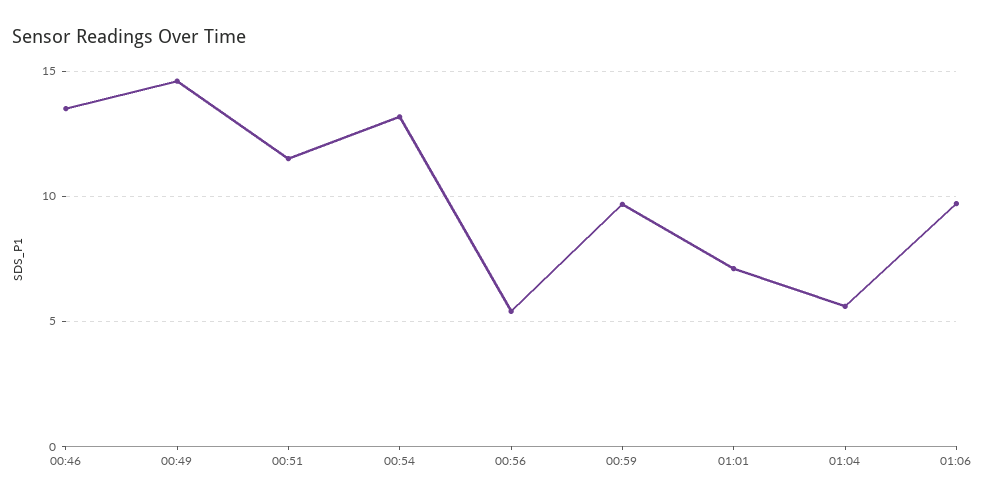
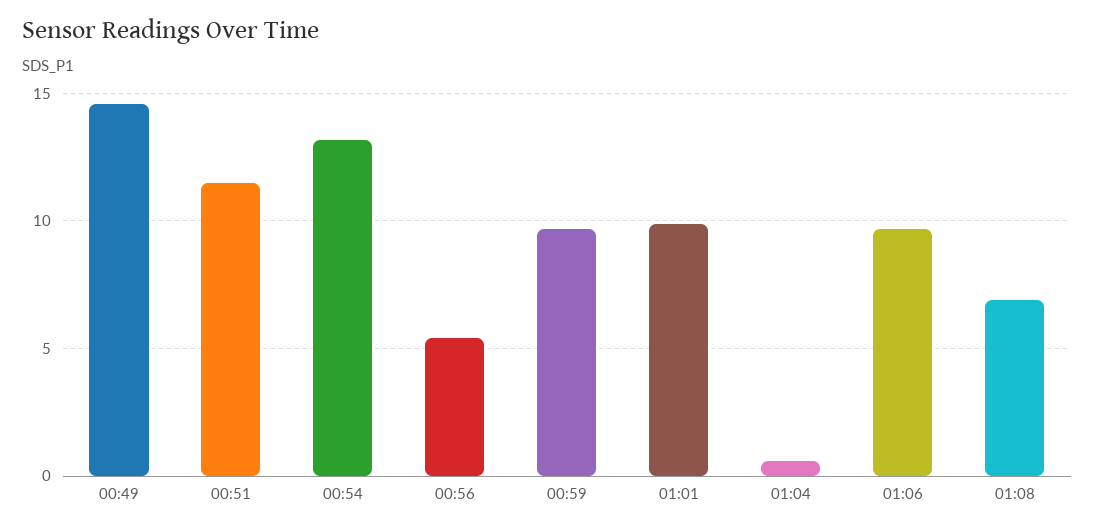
00:46: 13.5 -> none
01:01: 7 -> 10
01:04: 5.5 -> 0.5
01:08: none -> 7

